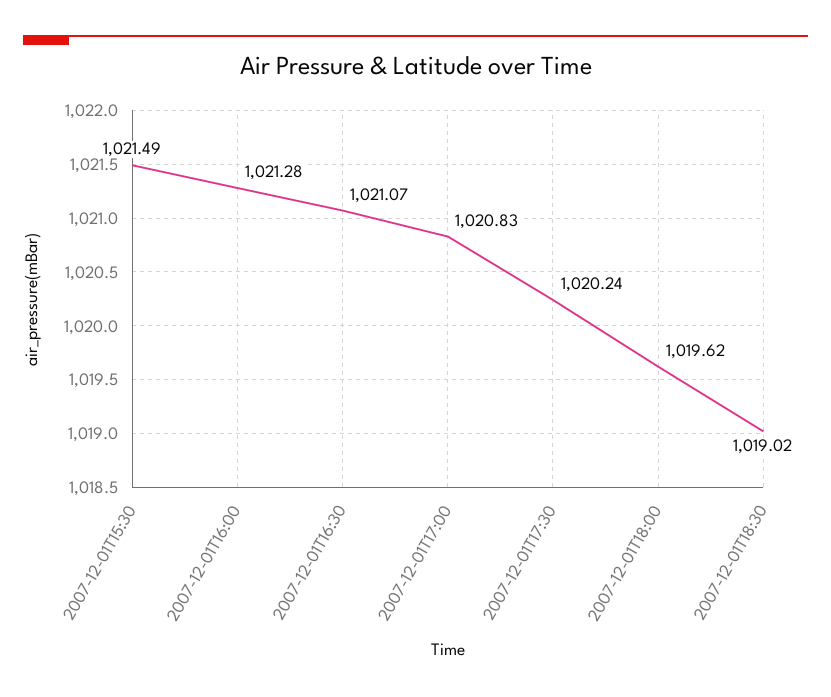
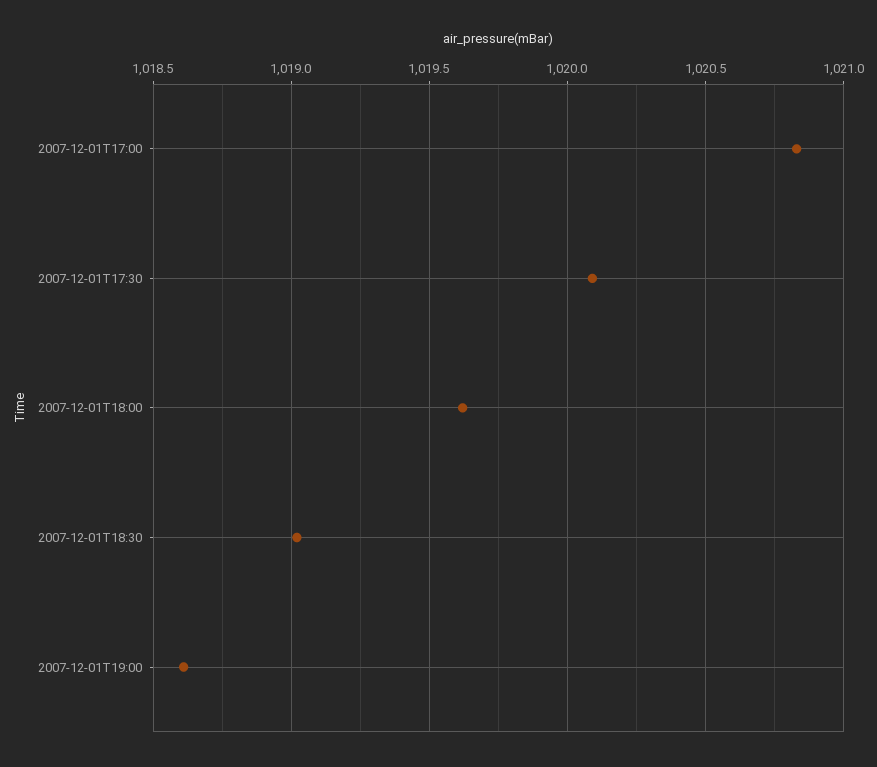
2007-12-01T15:30: 1021.49 -> none
2007-12-01T16:00: 1021.28 -> none
2007-12-01T16:30: 1021.07 -> none
2007-12-01T17:30: 1020.24 -> 1020.1
2007-12-01T19:00: none -> 1018.6

